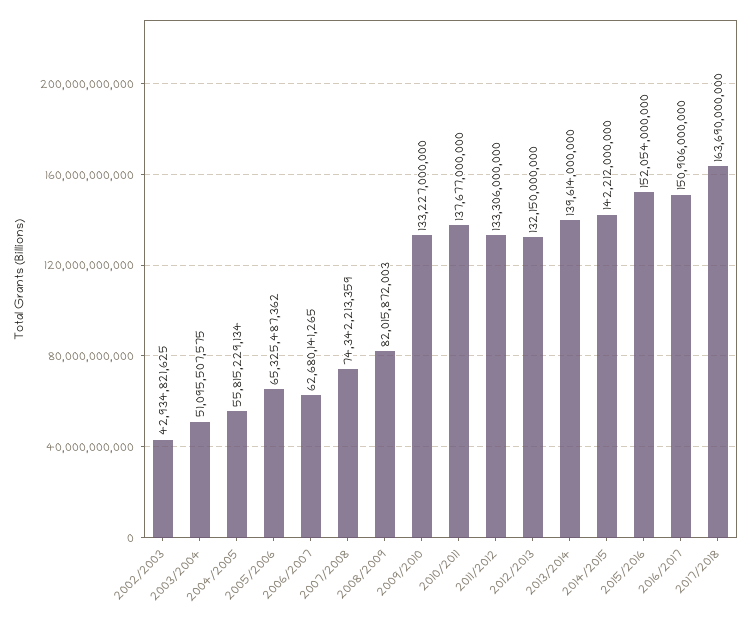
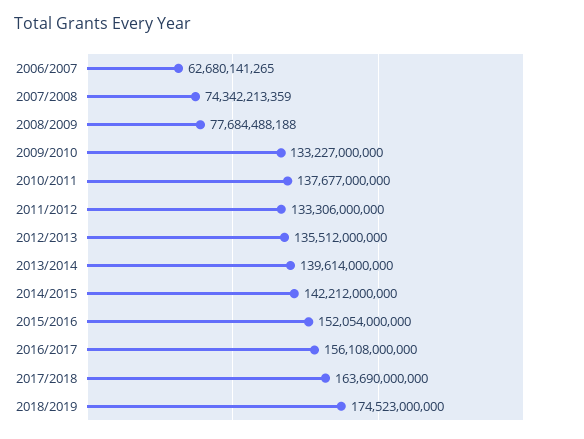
2002/2003: 42934821625 -> none
2003/2004: 51095507575 -> none
2004/2005: 55815229134 -> none
2005/2006: 65325487362 -> none
2008/2009: 82015872003 -> 77684488188
2012/2013: 132150000000 -> 135512000000
2016/2017: 150906000000 -> 156108000000
2018/2019: none -> 174523000000

